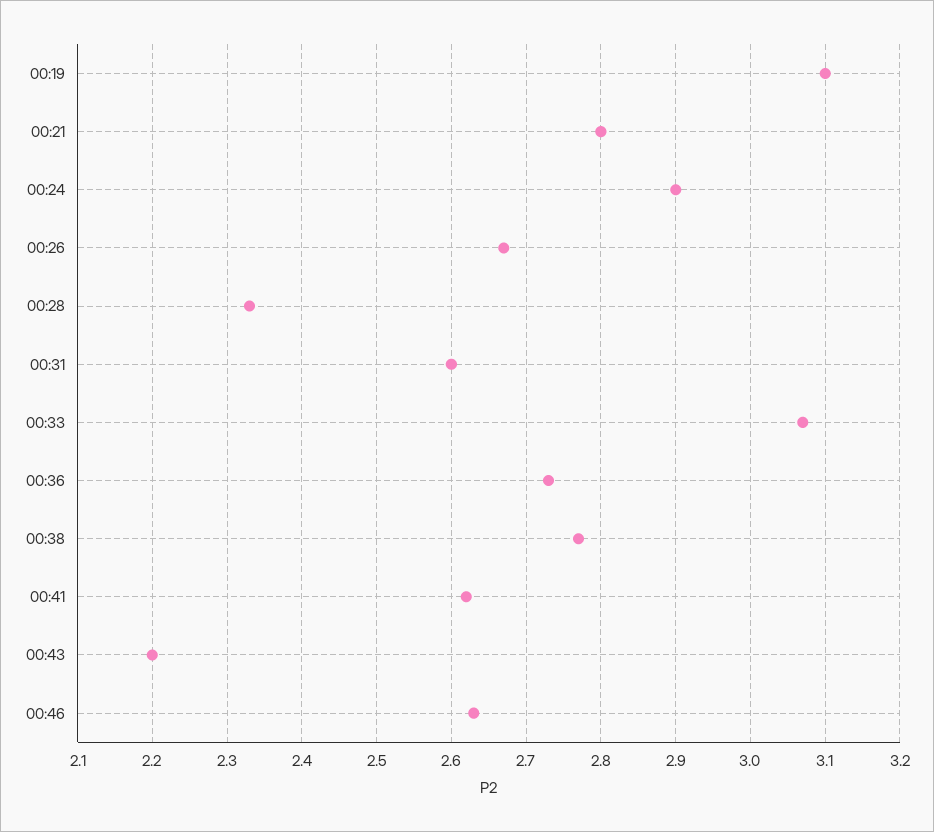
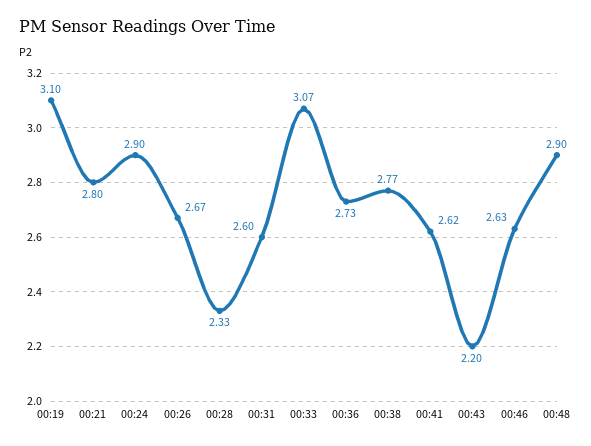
00:48: none -> 2.9

